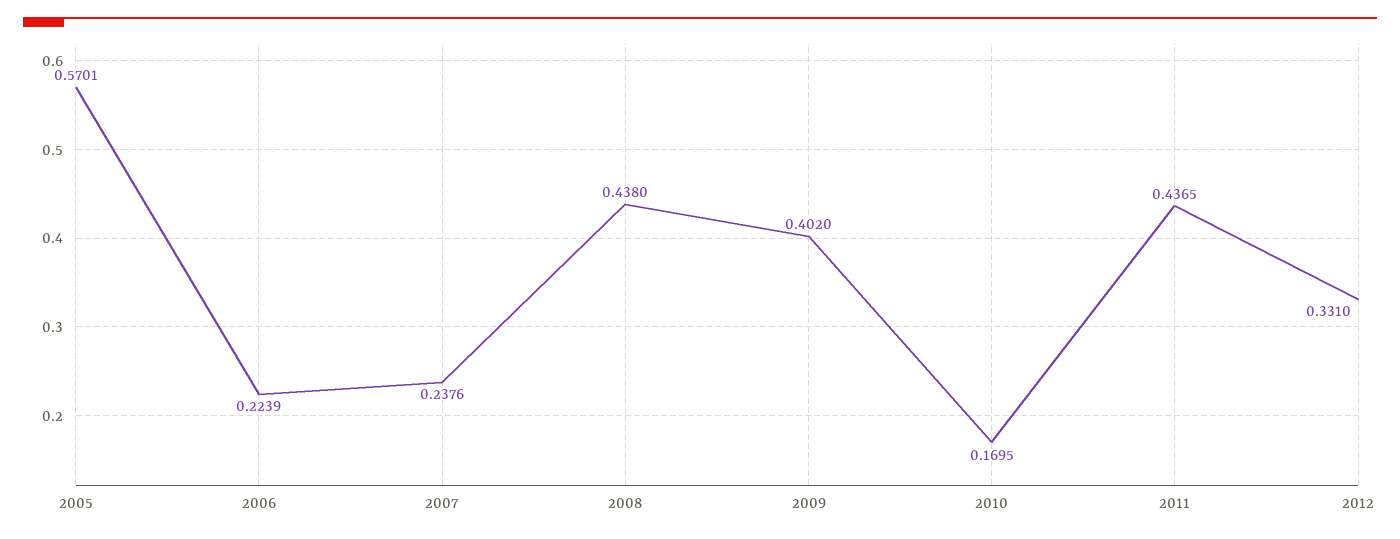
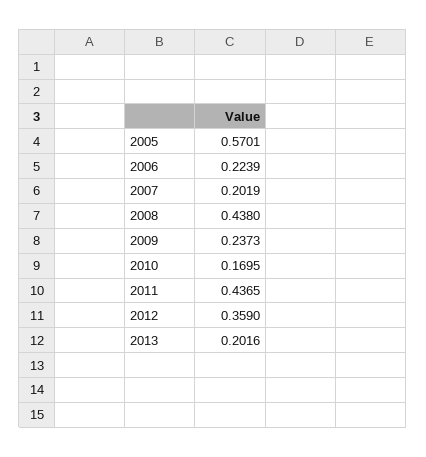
2007: 0.2376 -> 0.2019
2009: 0.402 -> 0.2373
2012: 0.331 -> 0.359
2013: none -> 0.2016

